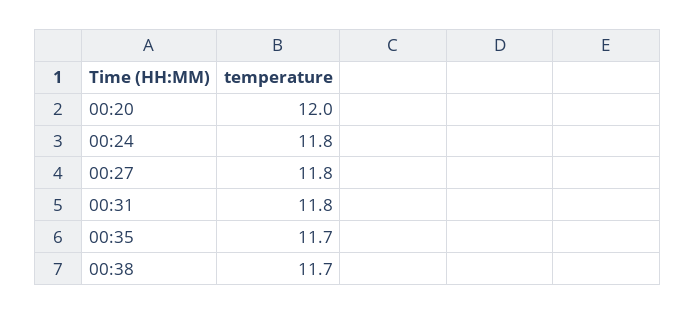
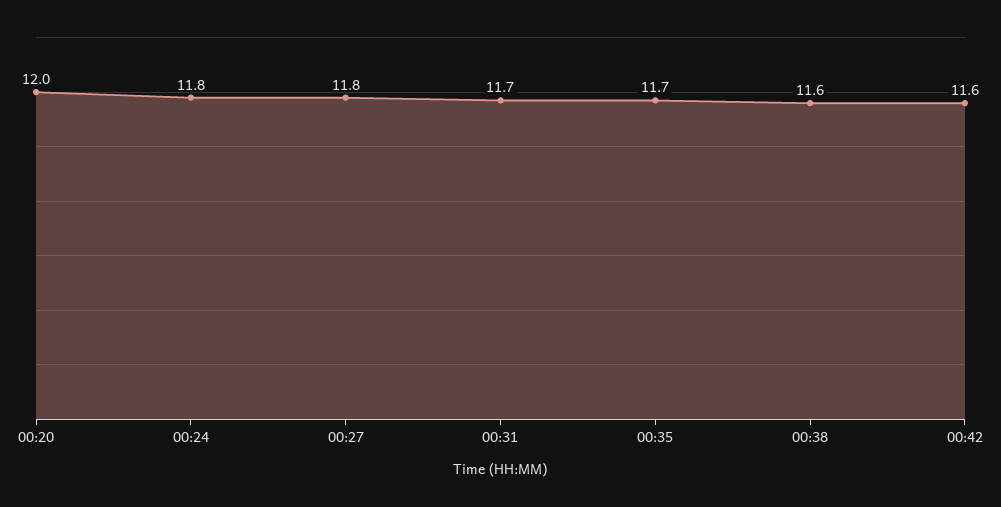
00:31: 11.8 -> 11.7
00:38: 11.7 -> 11.6
00:42: none -> 11.6

